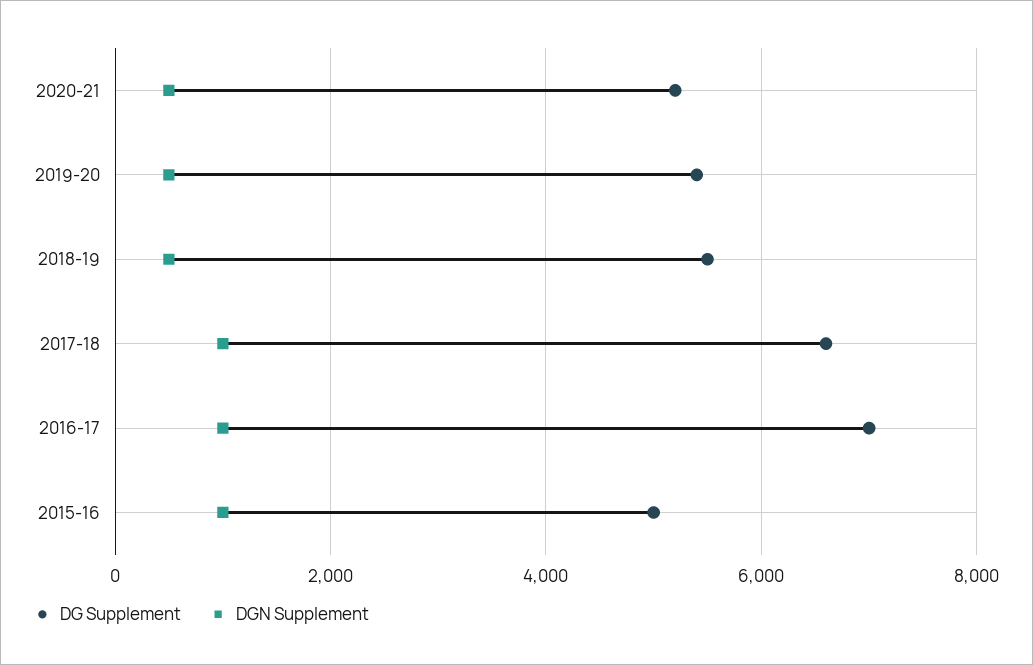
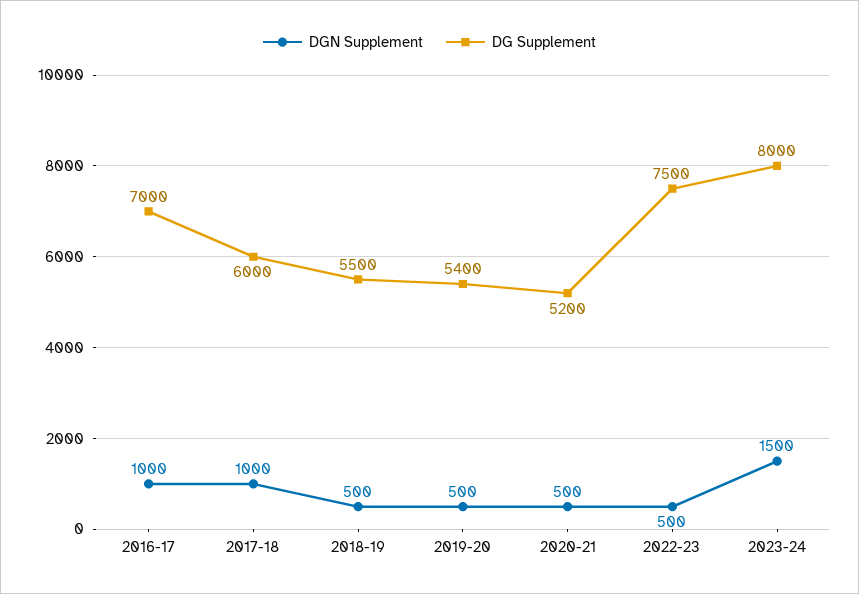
DG Supplement, 2017-18: 6600 -> 6000
DG Supplement, 2015-16: 5000 -> none
DGN Supplement, 2015-16: 1000 -> none
DGN Supplement, 2022-23: none -> 500
DG Supplement, 2022-23: none -> 7500
DGN Supplement, 2023-24: none -> 1500
DG Supplement, 2023-24: none -> 8000

